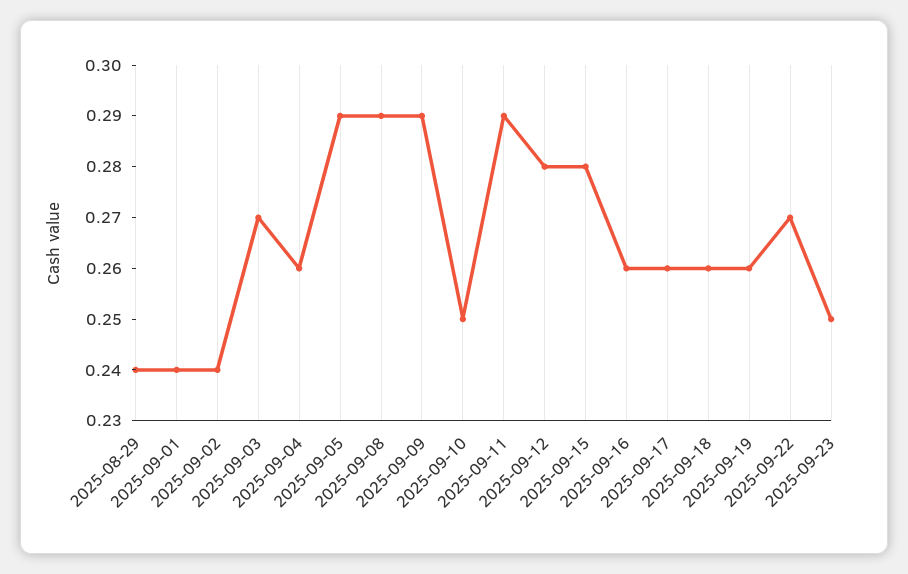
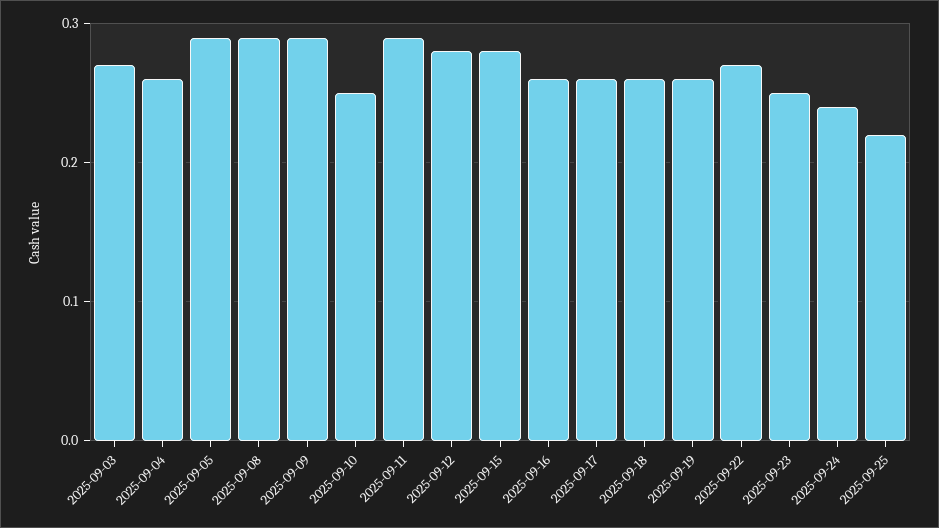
2025-08-29: 0.24 -> none
2025-09-01: 0.24 -> none
2025-09-02: 0.24 -> none
2025-09-24: none -> 0.24
2025-09-25: none -> 0.22

